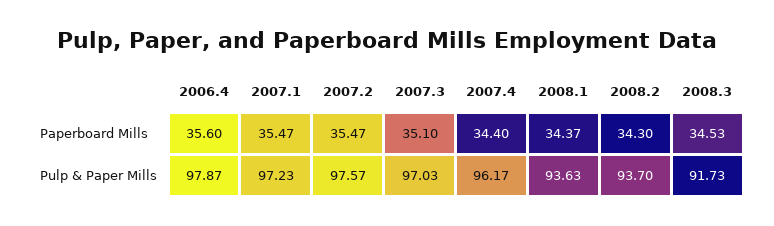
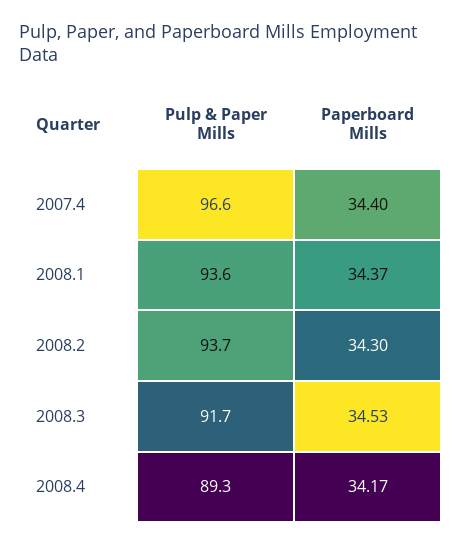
2006.4, Paperboard Mills: 35.6 -> none
2007.1, Paperboard Mills: 35.47 -> none
2007.2, Paperboard Mills: 35.47 -> none
2007.3, Paperboard Mills: 35.1 -> none
2006.4, Pulp & Paper Mills: 97.87 -> none
2007.1, Pulp & Paper Mills: 97.23 -> none
2007.2, Pulp & Paper Mills: 97.57 -> none
2007.3, Pulp & Paper Mills: 97.03 -> none
2007.4, Pulp & Paper Mills: 96.17 -> 96.6
2008.4, Pulp & Paper Mills: none -> 89.3
2008.4, Paperboard Mills: none -> 34.17

